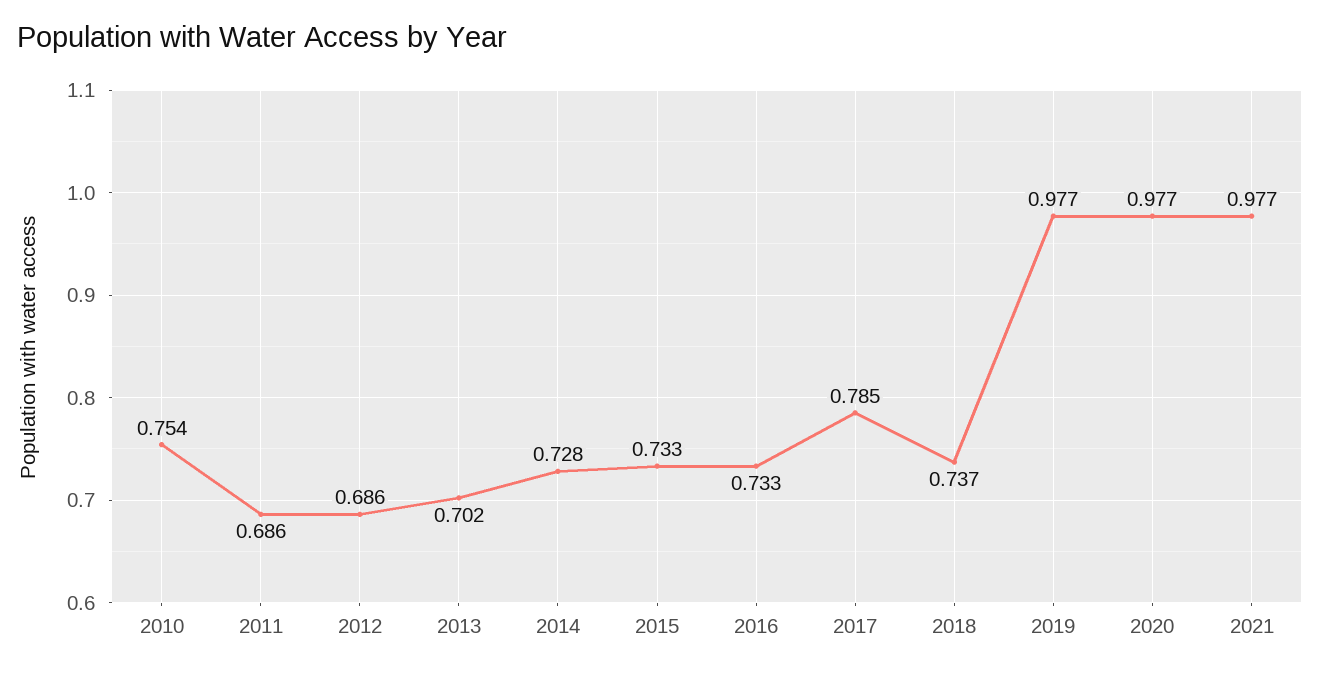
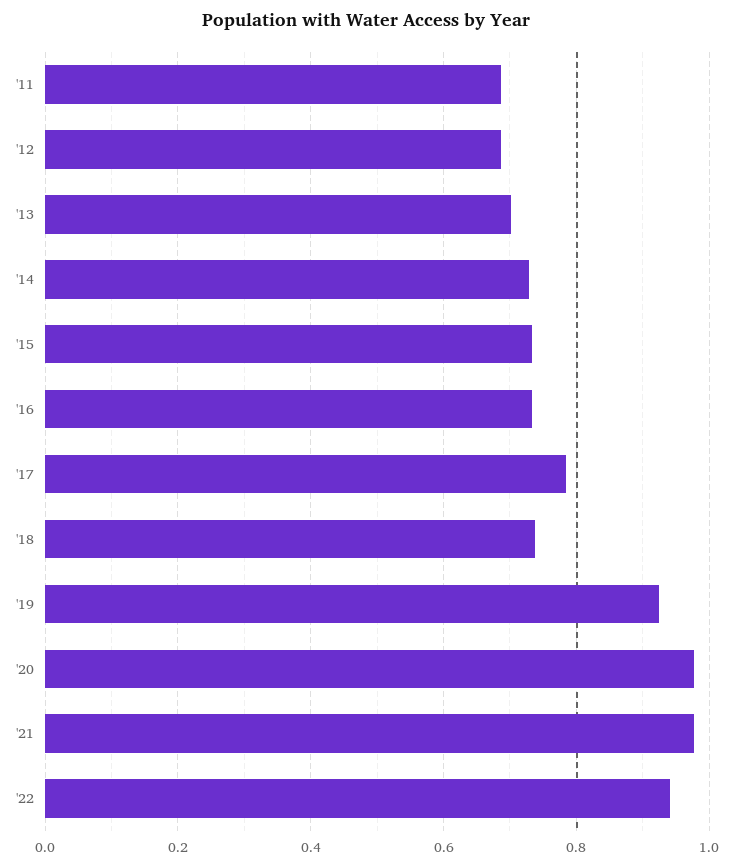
2010: 0.754 -> none
2019: 0.977 -> 0.92
'22: none -> 0.94

